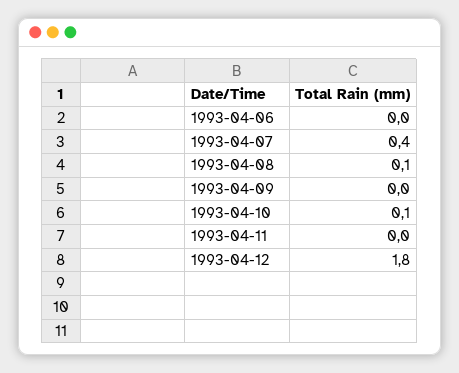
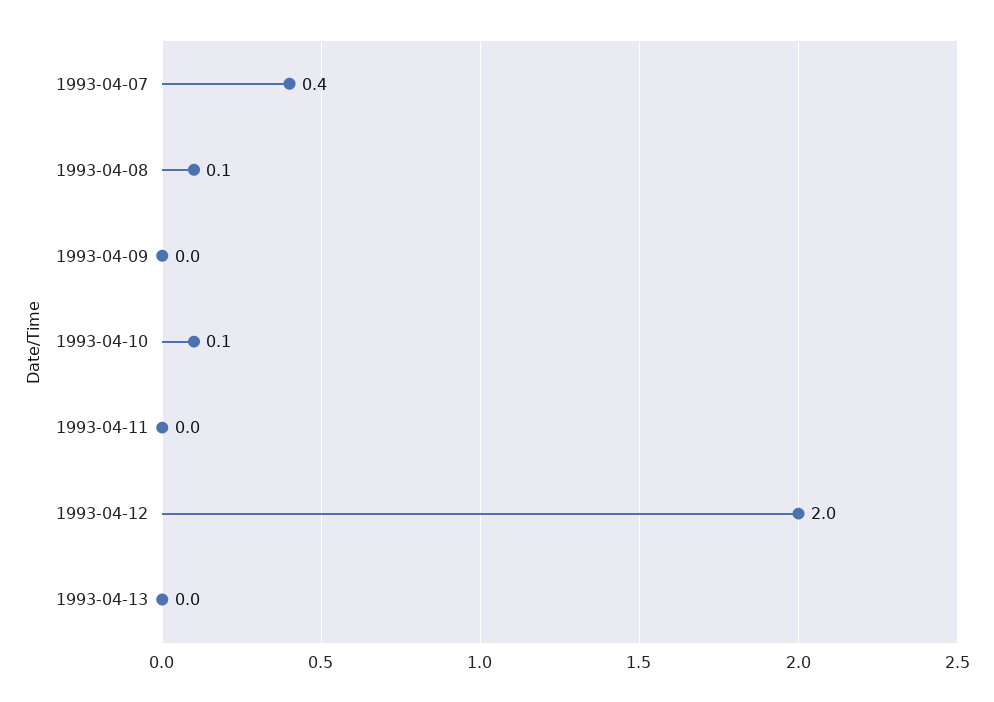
1993-04-06: 0 -> none
1993-04-12: 1.8 -> 2
1993-04-13: none -> 0

